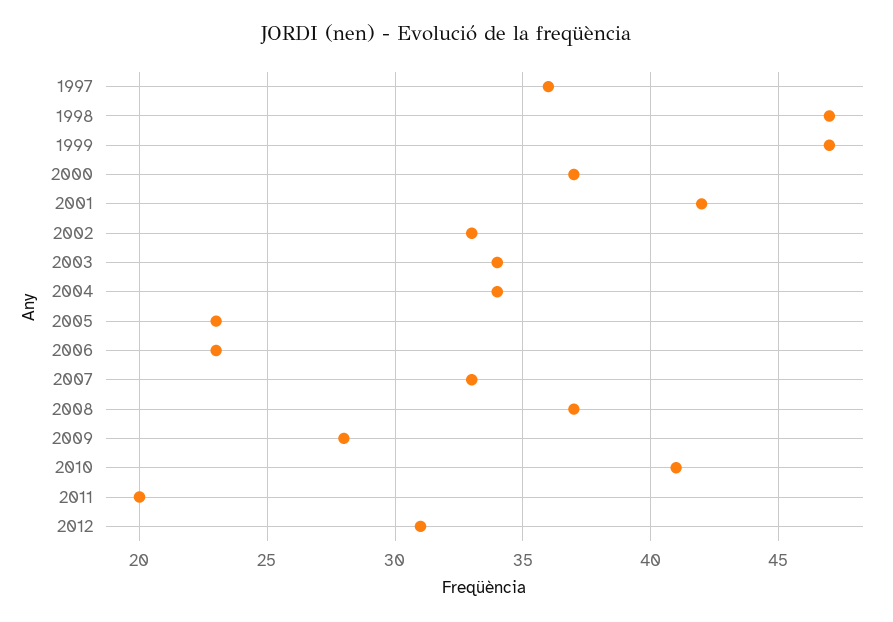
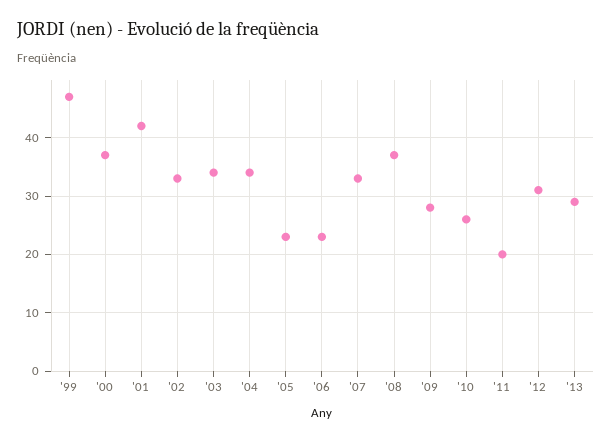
1997: 36 -> none
1998: 47 -> none
2010: 41 -> 25
'13: none -> 30

